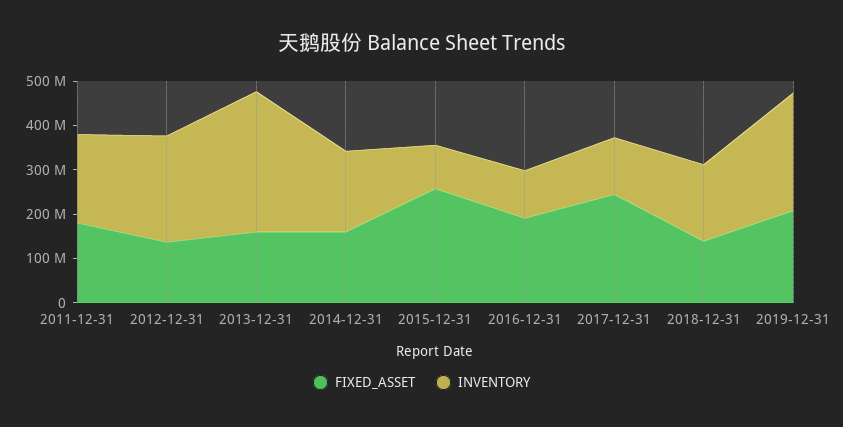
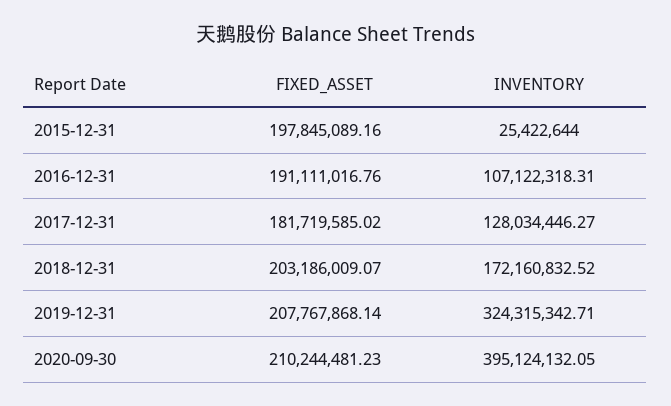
FIXED_ASSET, 2011-12-31: 180000000 -> none
INVENTORY, 2011-12-31: 200000000 -> none
FIXED_ASSET, 2012-12-31: 140000000 -> none
INVENTORY, 2012-12-31: 240000000 -> none
FIXED_ASSET, 2013-12-31: 160000000 -> none
INVENTORY, 2013-12-31: 320000000 -> none
FIXED_ASSET, 2014-12-31: 160000000 -> none
INVENTORY, 2014-12-31: 180000000 -> none
FIXED_ASSET, 2015-12-31: 260000000 -> 197845089.16
INVENTORY, 2015-12-31: 100000000 -> 25422644
FIXED_ASSET, 2017-12-31: 240000000 -> 181719585.02
FIXED_ASSET, 2018-12-31: 140000000 -> 203186009.07
INVENTORY, 2019-12-31: 260000000 -> 324315342.71
FIXED_ASSET, 2020-09-30: none -> 210244481.23
INVENTORY, 2020-09-30: none -> 395124132.05

